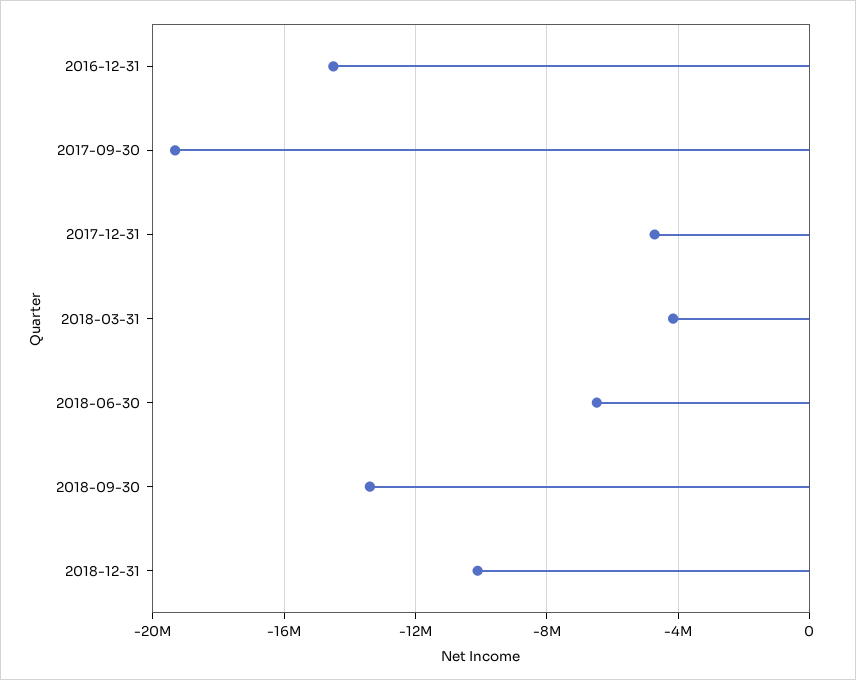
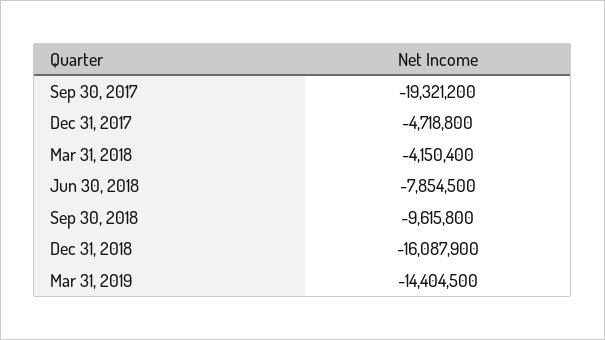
2016-12-31: -14500000 -> none
2018-06-30: -6500000 -> -7854500
2018-09-30: -13500000 -> -9615800
2018-12-31: -10000000 -> -16087900
Mar 31, 2019: none -> -14404500

